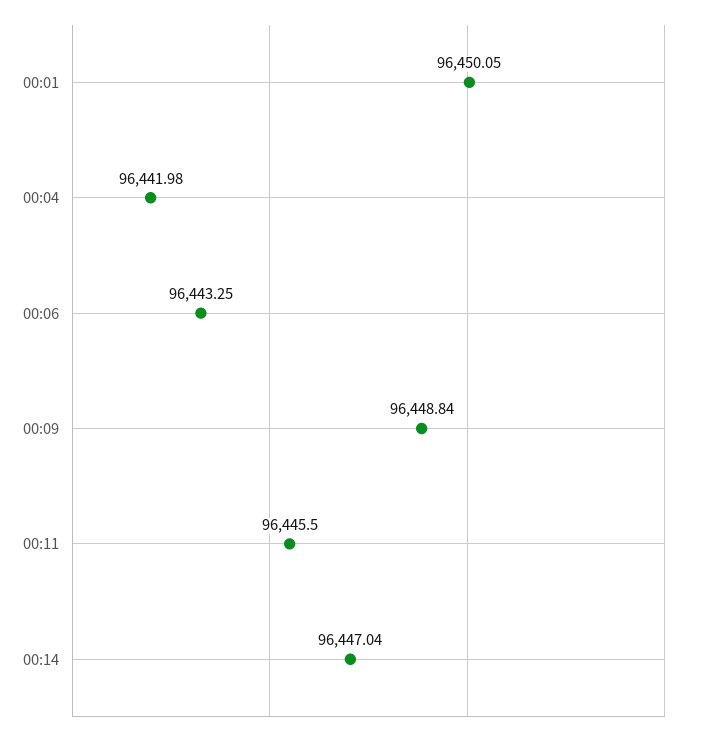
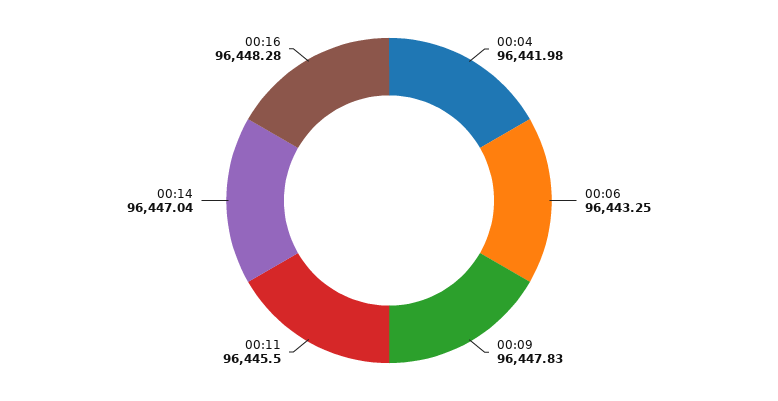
00:01: 96450.05 -> none
00:09: 96448.84 -> 96447.83
00:16: none -> 96448.28

